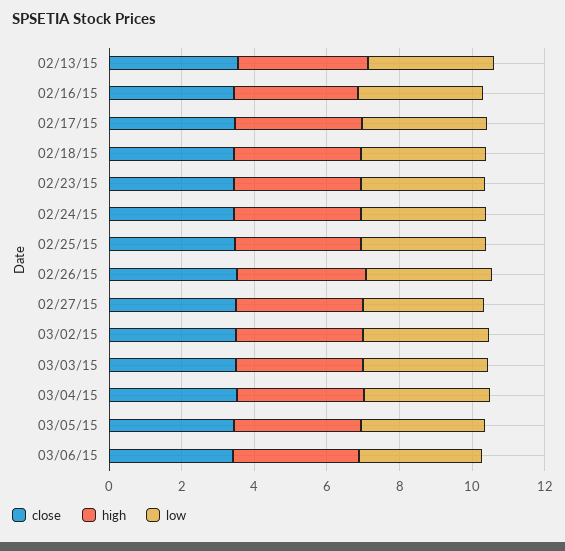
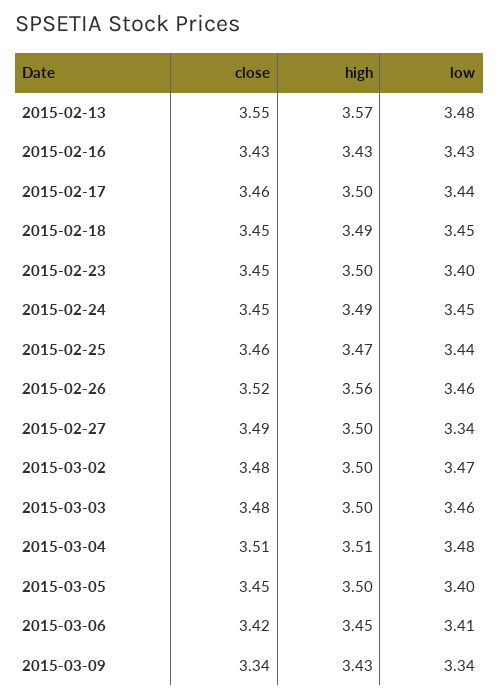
close, 2015-03-09: none -> 3.34
high, 2015-03-09: none -> 3.43
low, 2015-03-09: none -> 3.34

